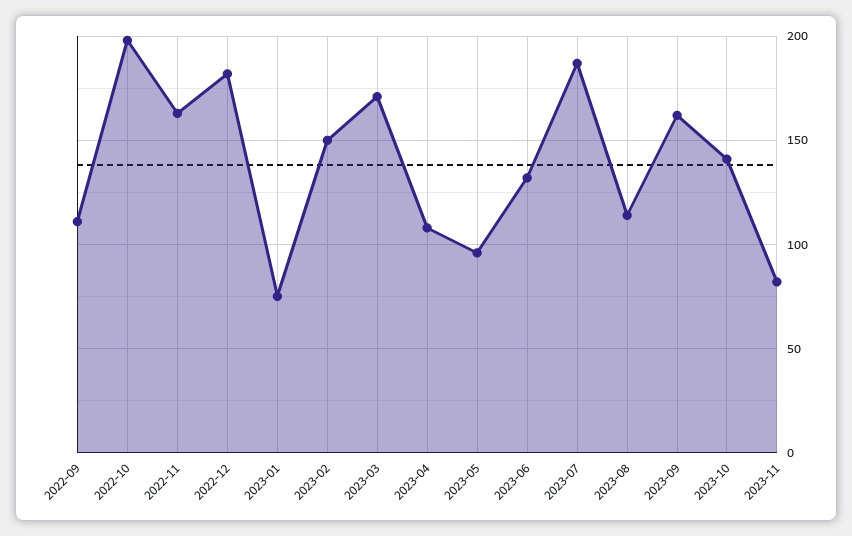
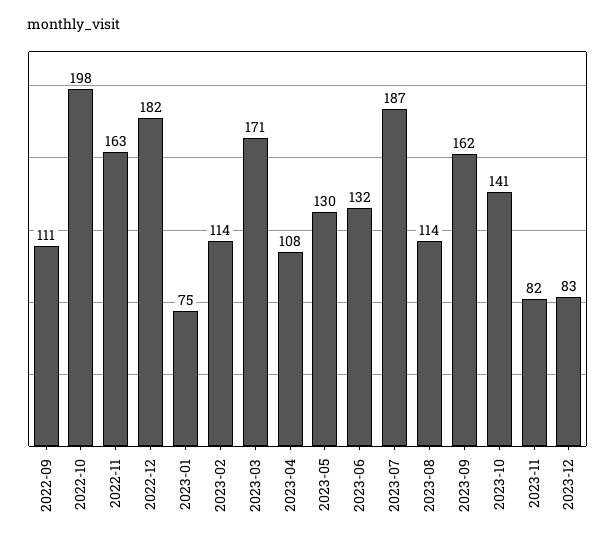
2023-02: 150 -> 114
2023-05: 95 -> 130
2023-12: none -> 83

